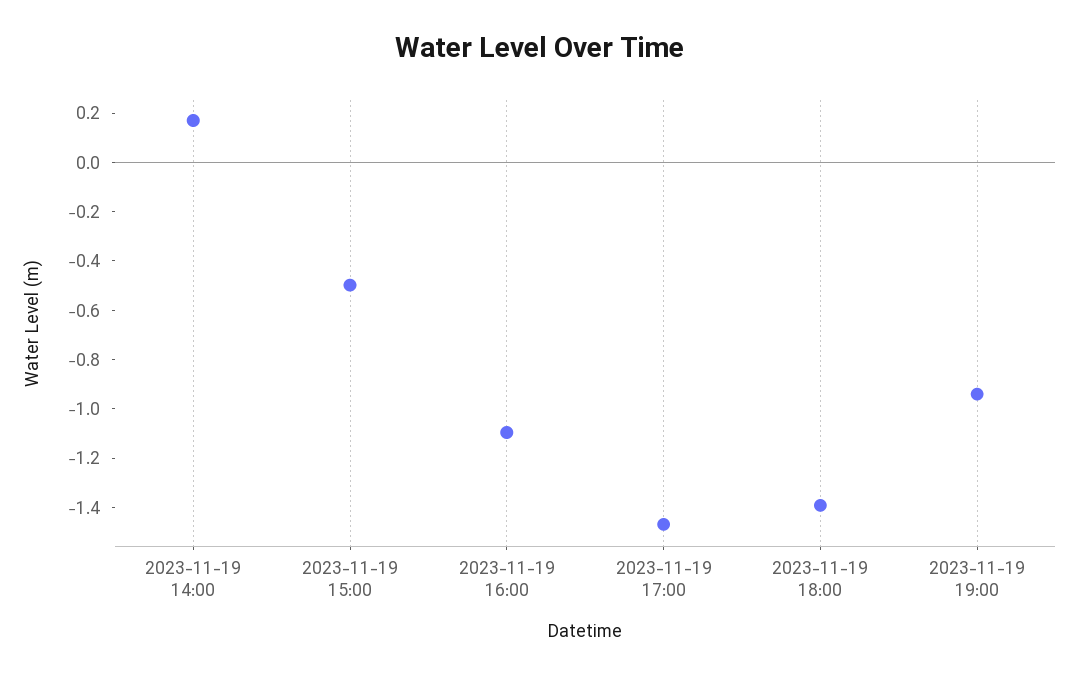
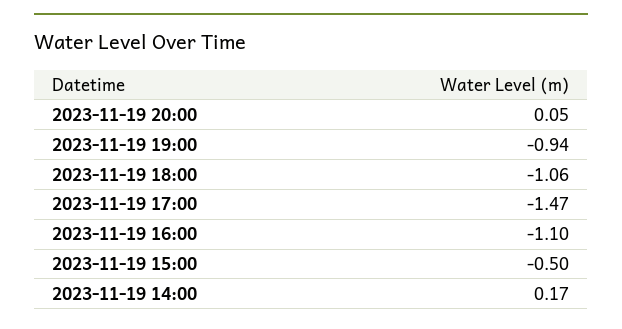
2023-11-19 18:00: -1.4 -> -1.06
2023-11-19 20:00: none -> 0.05

